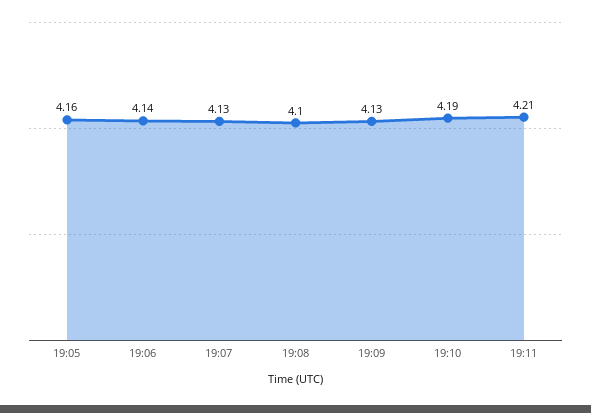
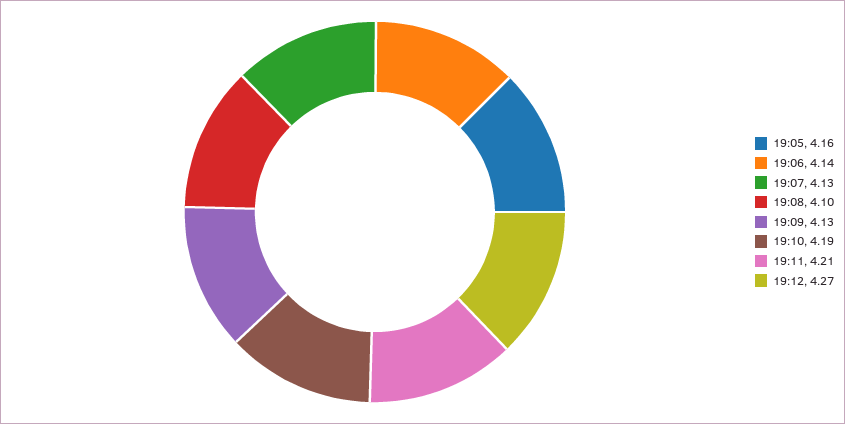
19:12: none -> 4.27

